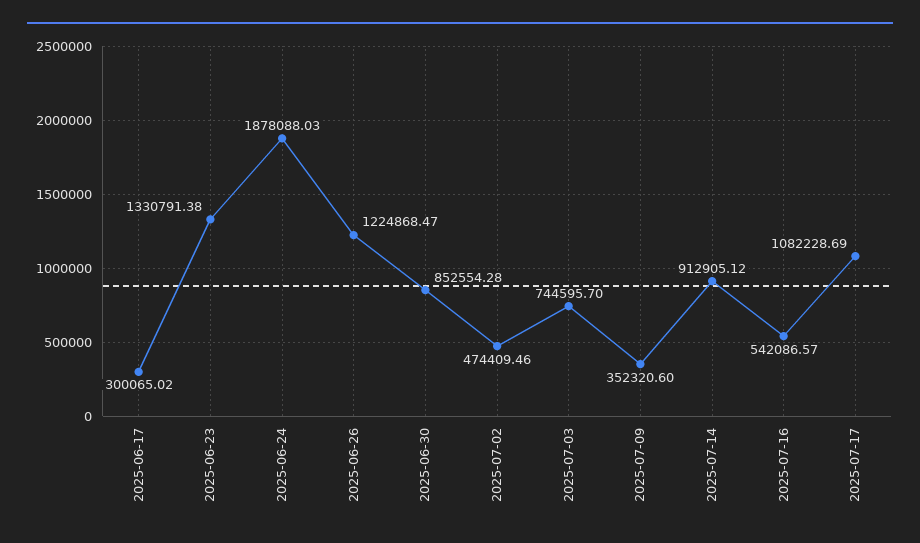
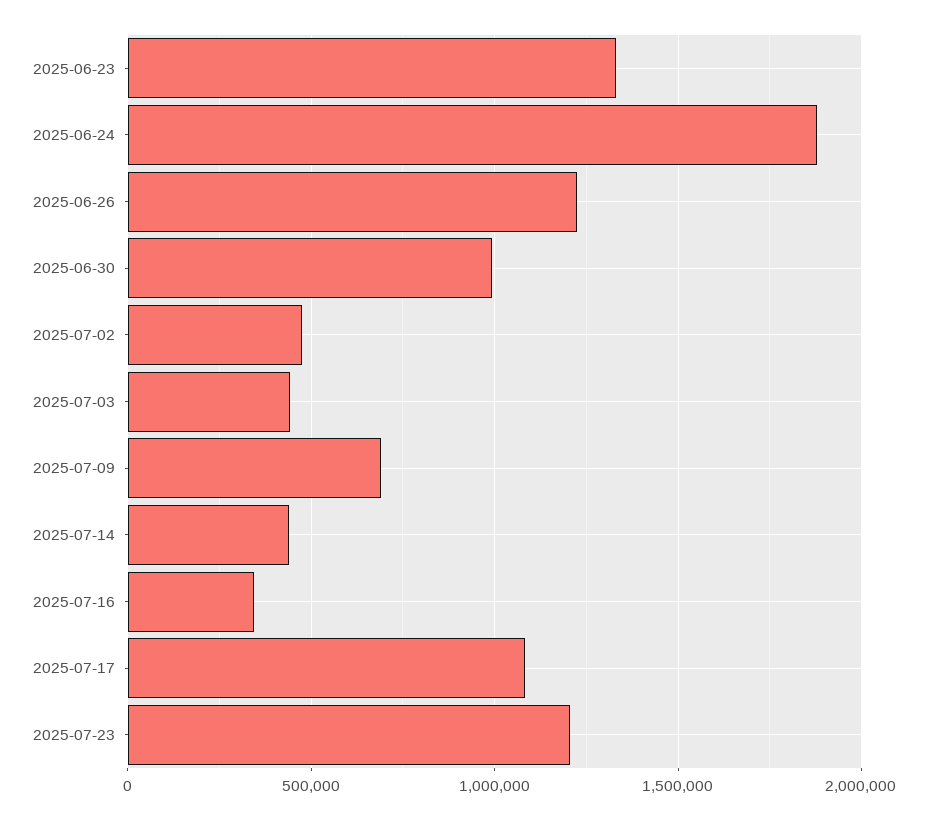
2025-06-17: 300065.02 -> none
2025-06-30: 852554.28 -> 1000000
2025-07-03: 744595.7 -> 450000
2025-07-09: 352320.6 -> 700000
2025-07-14: 912905.12 -> 450000
2025-07-16: 542086.57 -> 350000
2025-07-23: none -> 1200000

